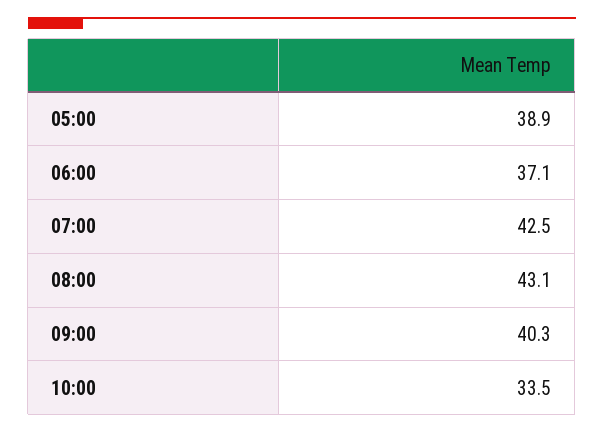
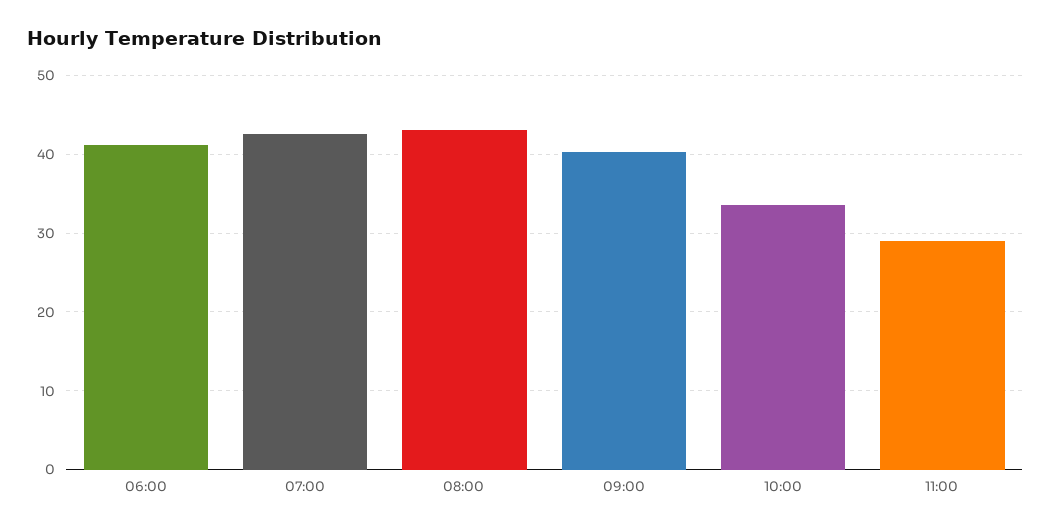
05:00: 38.9 -> none
06:00: 37.1 -> 41
11:00: none -> 29

